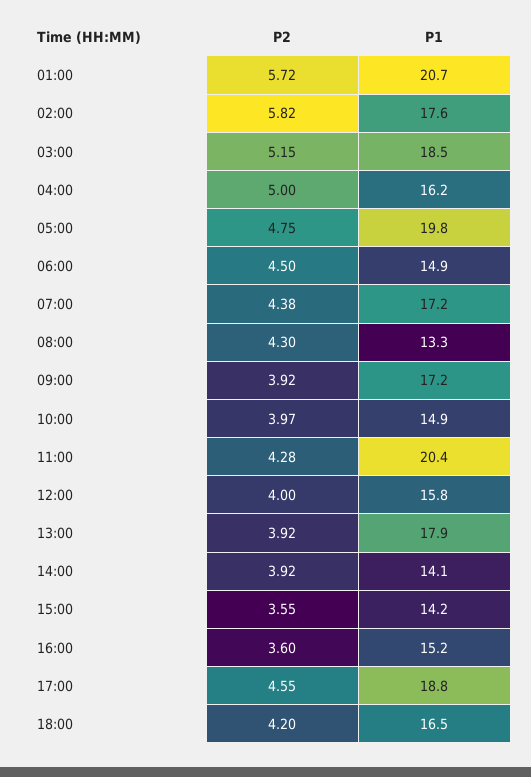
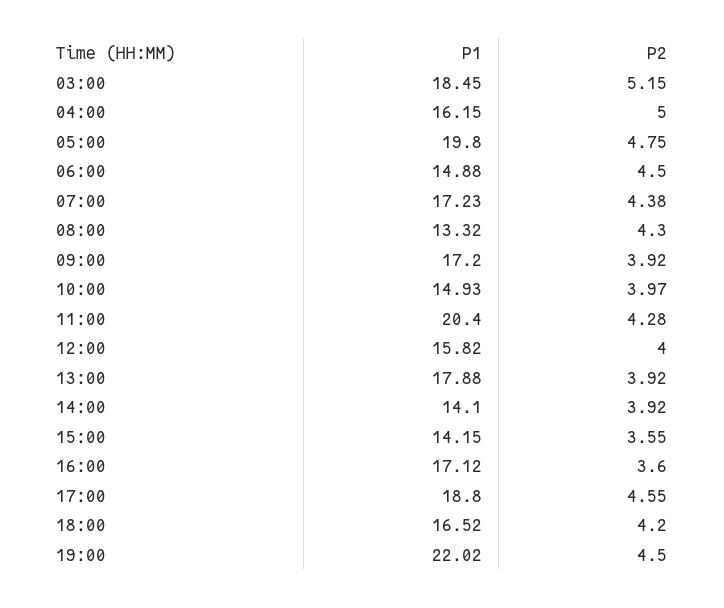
P2, 01:00: 5.72 -> none
P1, 01:00: 20.7 -> none
P2, 02:00: 5.82 -> none
P1, 02:00: 17.6 -> none
P1, 16:00: 15.2 -> 17.12
P1, 19:00: none -> 22.02
P2, 19:00: none -> 4.5

